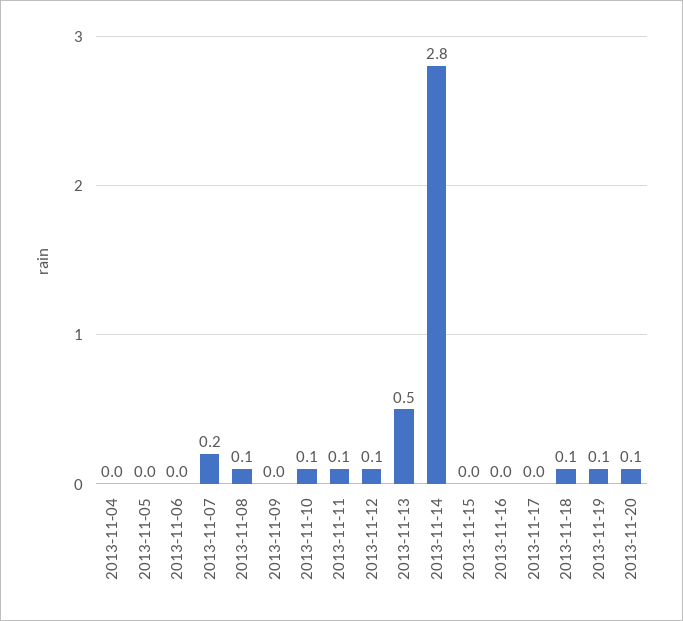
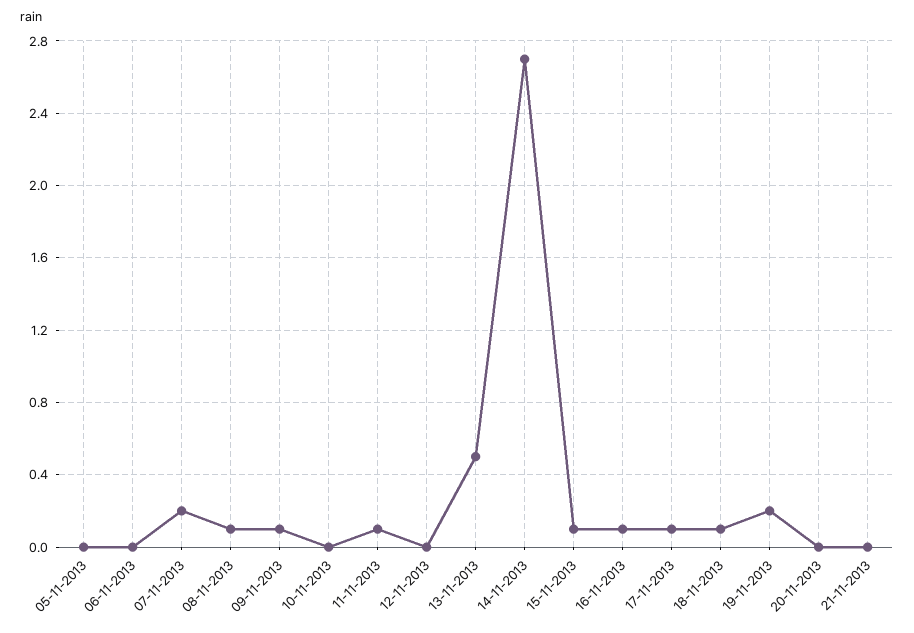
2013-11-04: 0 -> none
2013-11-09: 0 -> 0.1
2013-11-10: 0.1 -> 0
2013-11-12: 0.1 -> 0
2013-11-14: 2.8 -> 2.7
2013-11-15: 0 -> 0.1
2013-11-16: 0 -> 0.1
2013-11-17: 0 -> 0.1
2013-11-19: 0.1 -> 0.2
2013-11-20: 0.1 -> 0
21-11-2013: none -> 0

